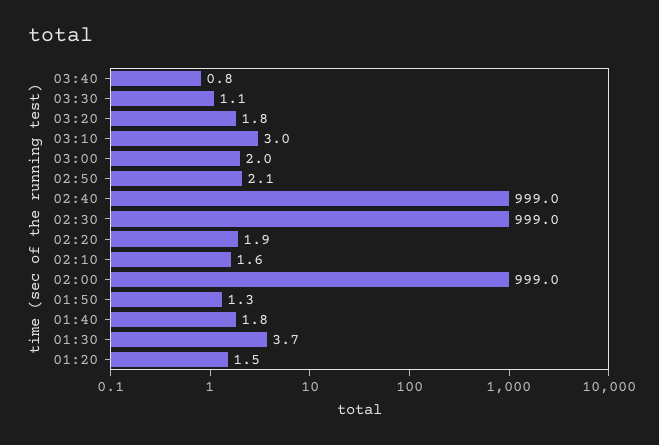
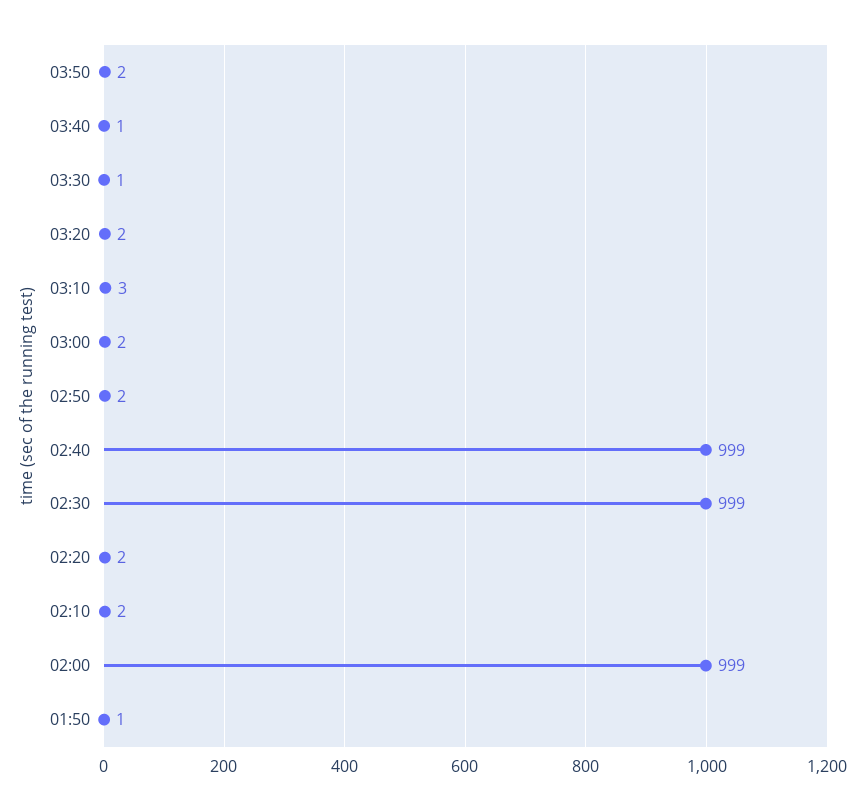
01:40: 1.8 -> none
01:30: 3.7 -> none
01:20: 1.5 -> none
03:50: none -> 2

